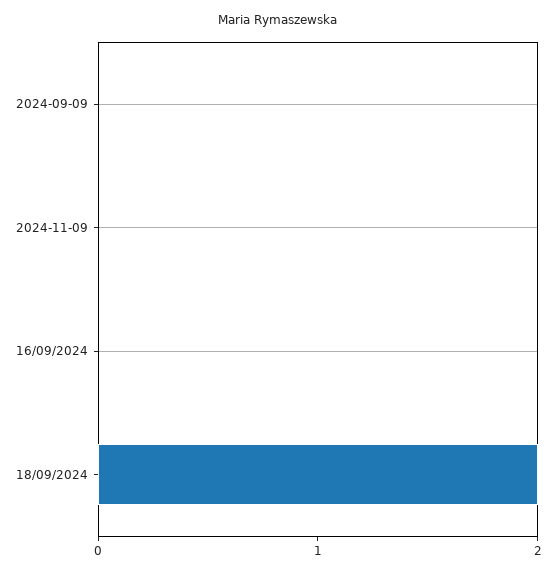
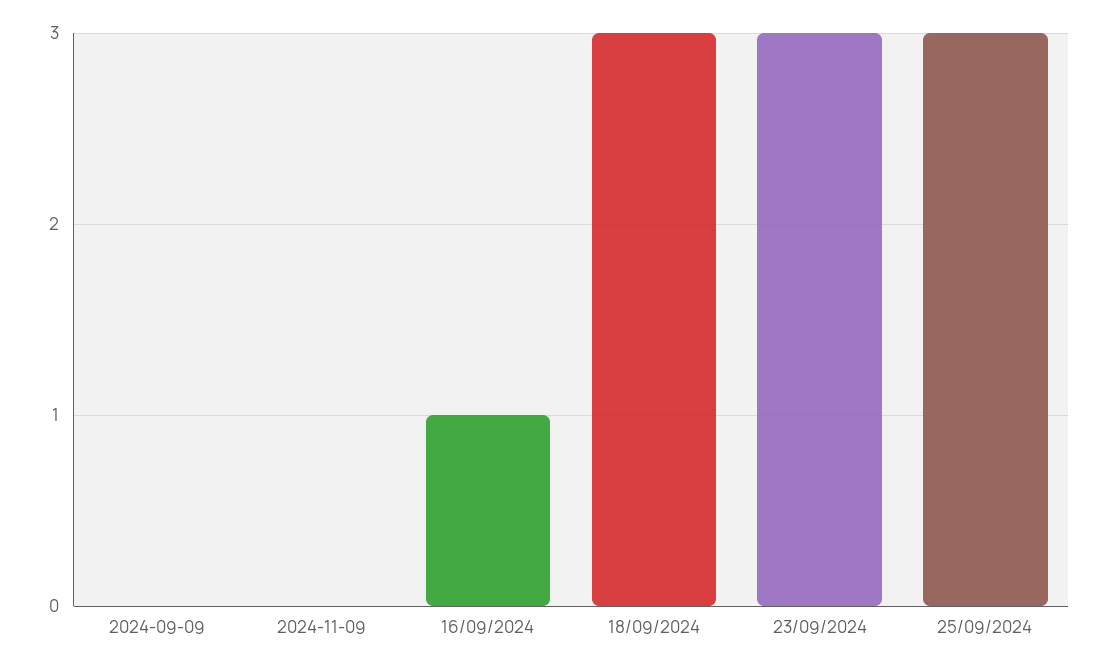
16/09/2024: 0 -> 1
18/09/2024: 2 -> 3
23/09/2024: none -> 3
25/09/2024: none -> 3

